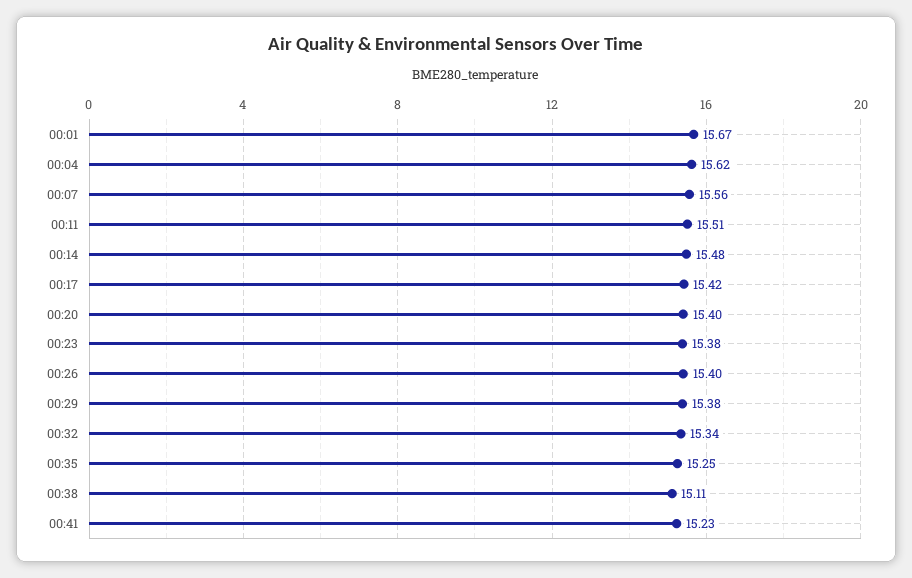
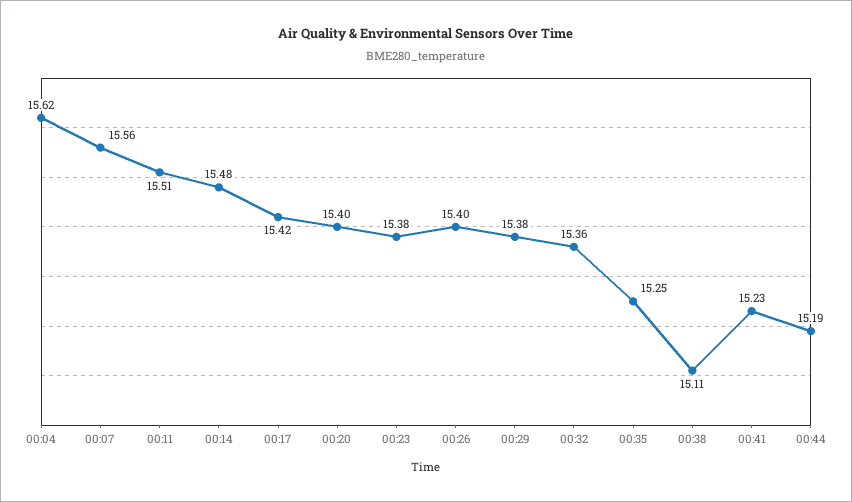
00:01: 15.67 -> none
00:32: 15.34 -> 15.36
00:44: none -> 15.19

